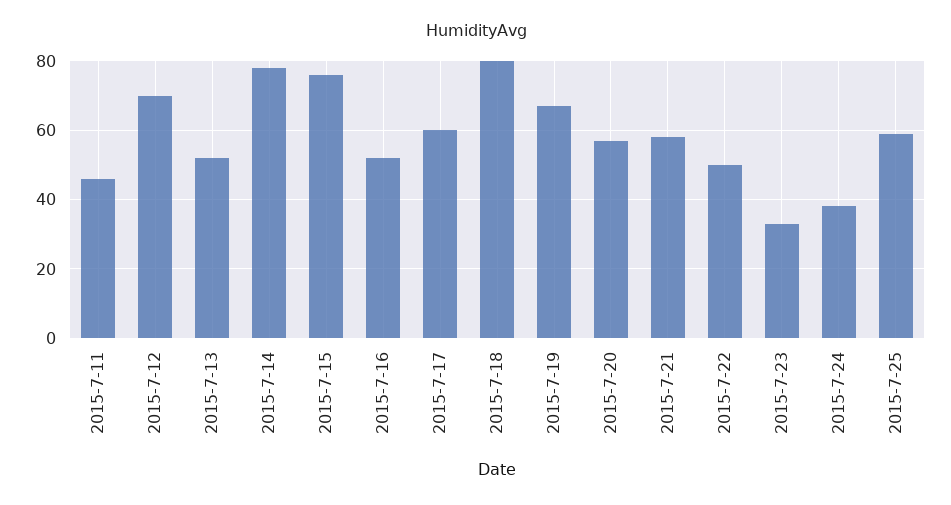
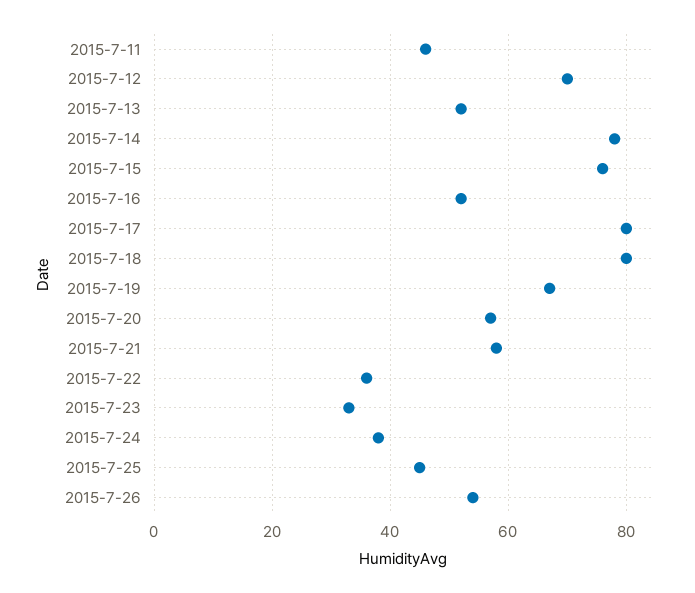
2015-7-17: 60 -> 80
2015-7-22: 50 -> 35
2015-7-25: 60 -> 45
2015-7-26: none -> 55

